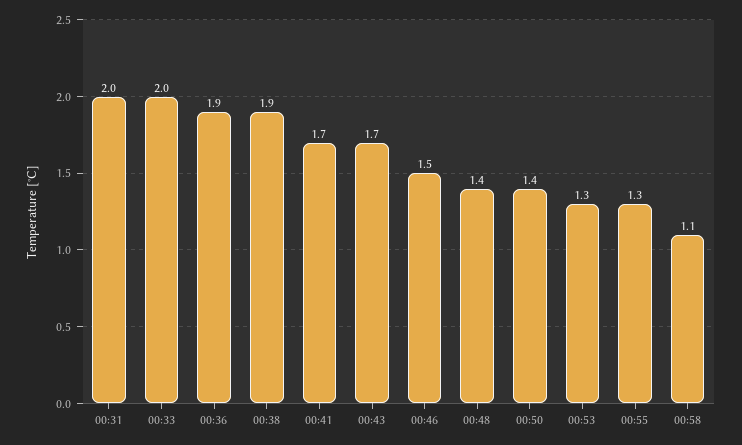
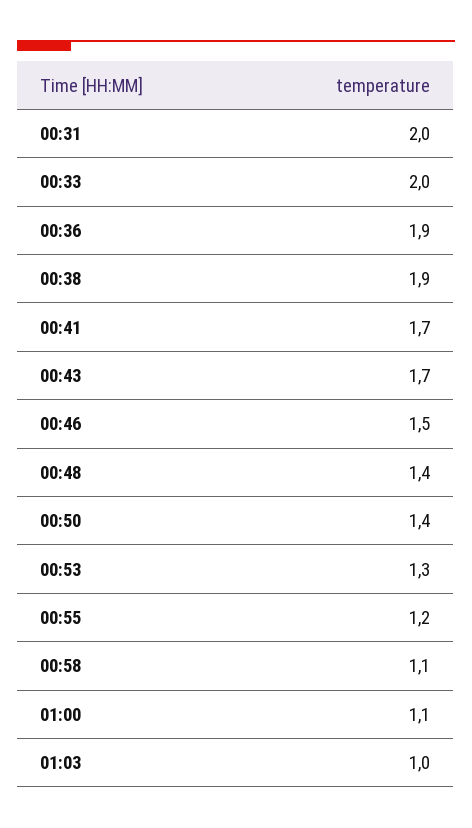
00:55: 1.3 -> 1.2
01:00: none -> 1.1
01:03: none -> 1

